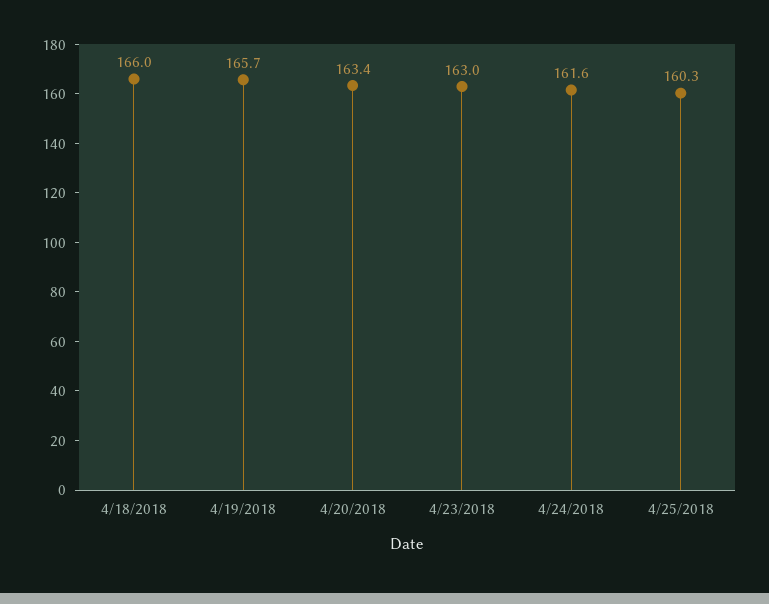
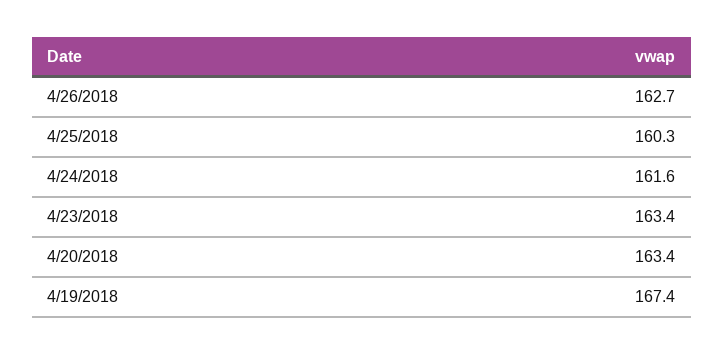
4/18/2018: 166 -> none
4/19/2018: 165.7 -> 167.4
4/23/2018: 163 -> 163.4
4/26/2018: none -> 162.7

